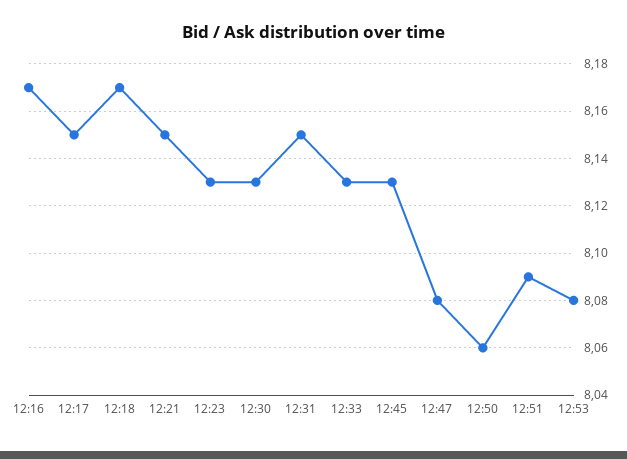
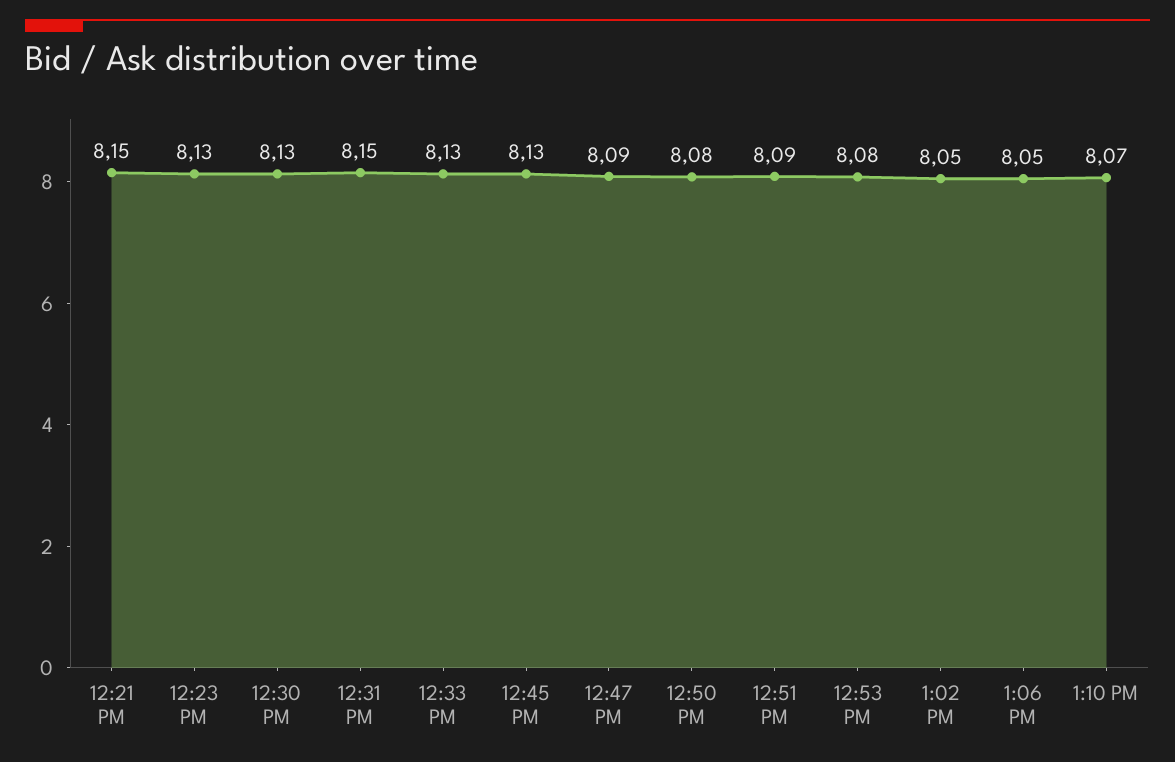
12:16: 8.17 -> none
12:17: 8.15 -> none
12:18: 8.17 -> none
12:47: 8.08 -> 8.09
12:50: 8.06 -> 8.08
1:02 PM: none -> 8.05
1:06 PM: none -> 8.05
1:10 PM: none -> 8.07

